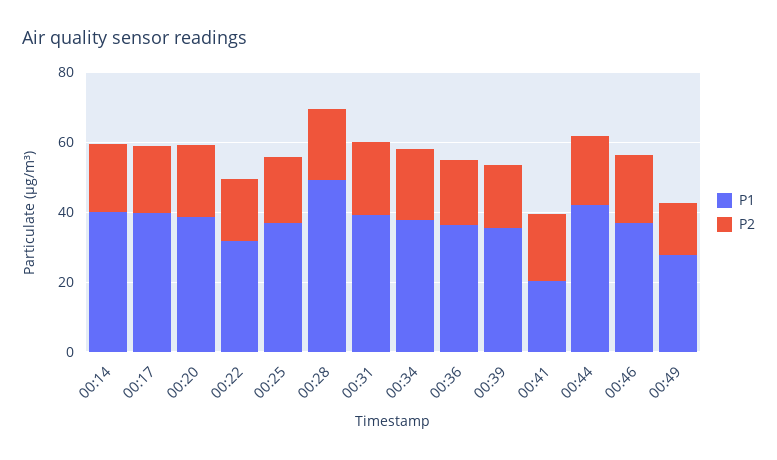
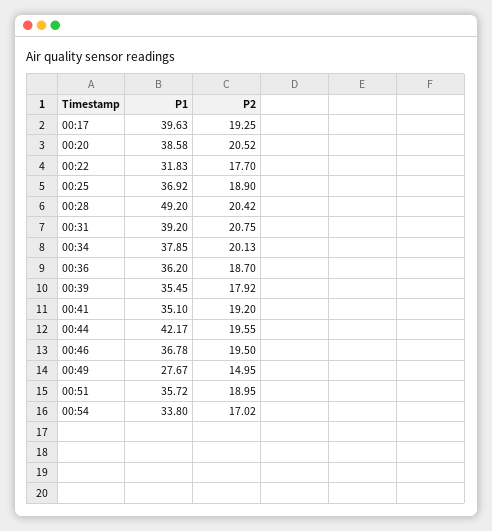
P1, 00:14: 40 -> none
P2, 00:14: 20 -> none
P1, 00:41: 20 -> 35.1
P1, 00:51: none -> 35.72
P2, 00:51: none -> 18.95
P1, 00:54: none -> 33.8
P2, 00:54: none -> 17.02

